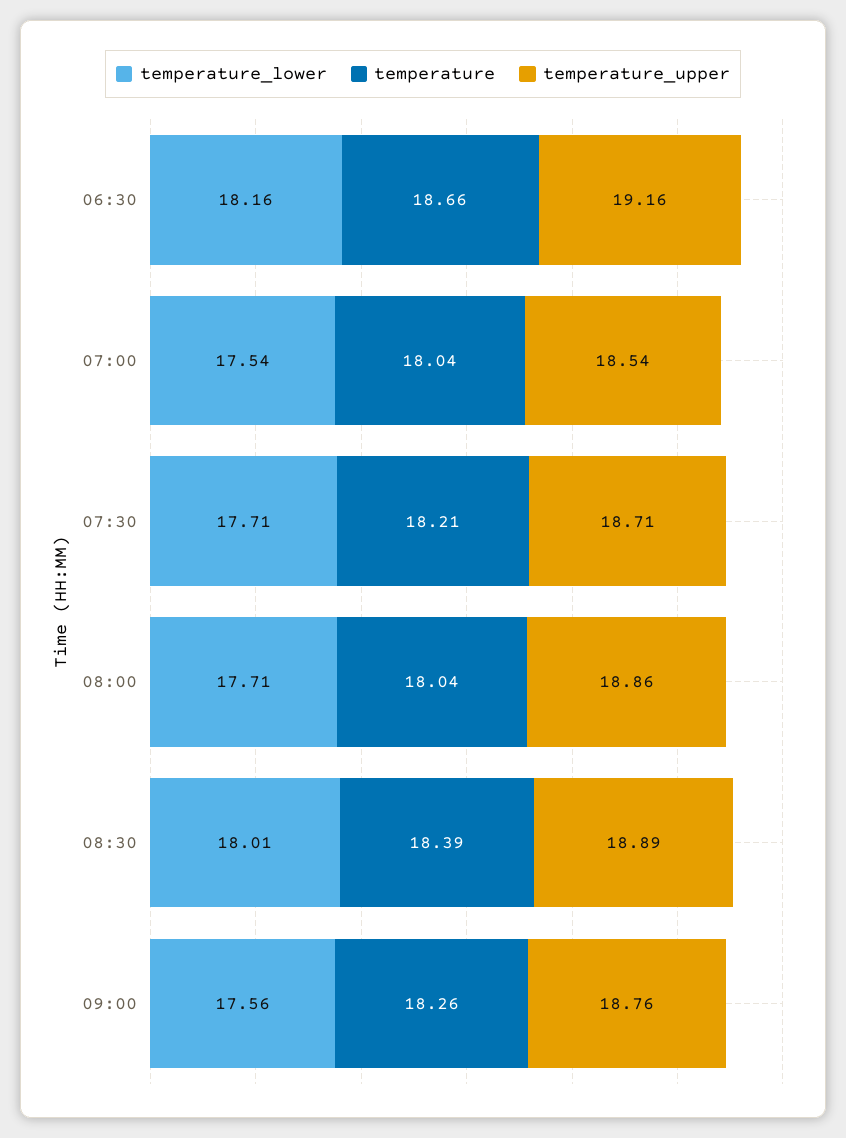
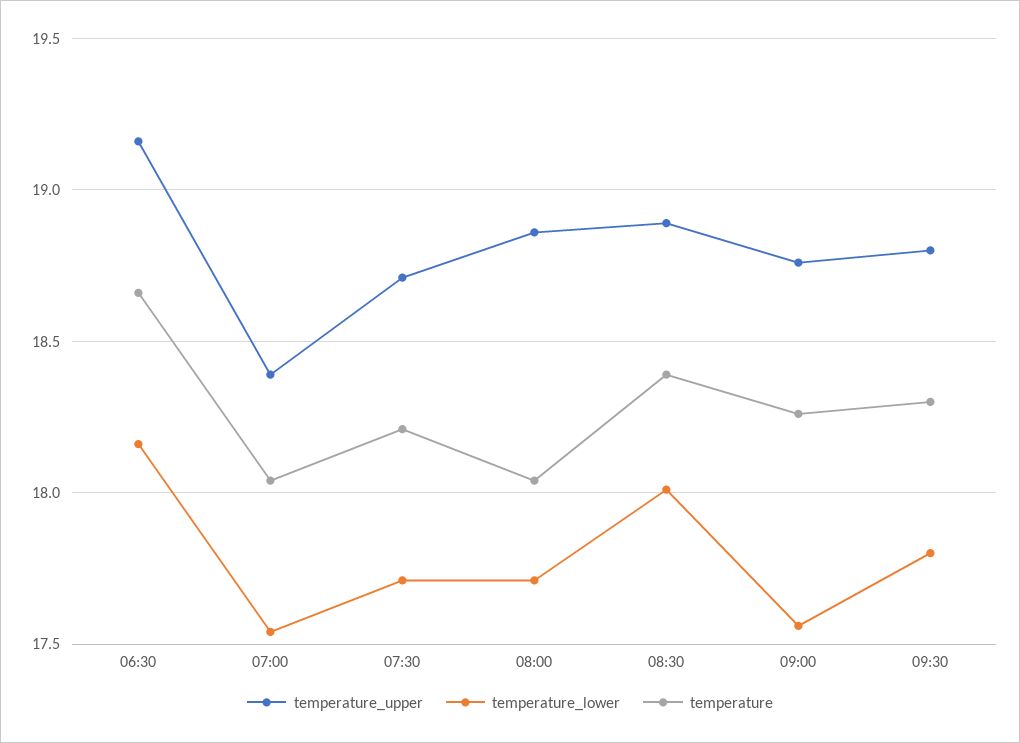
temperature_upper, 07:00: 18.54 -> 18.4
temperature_upper, 09:30: none -> 18.8
temperature_lower, 09:30: none -> 17.8
temperature, 09:30: none -> 18.3

